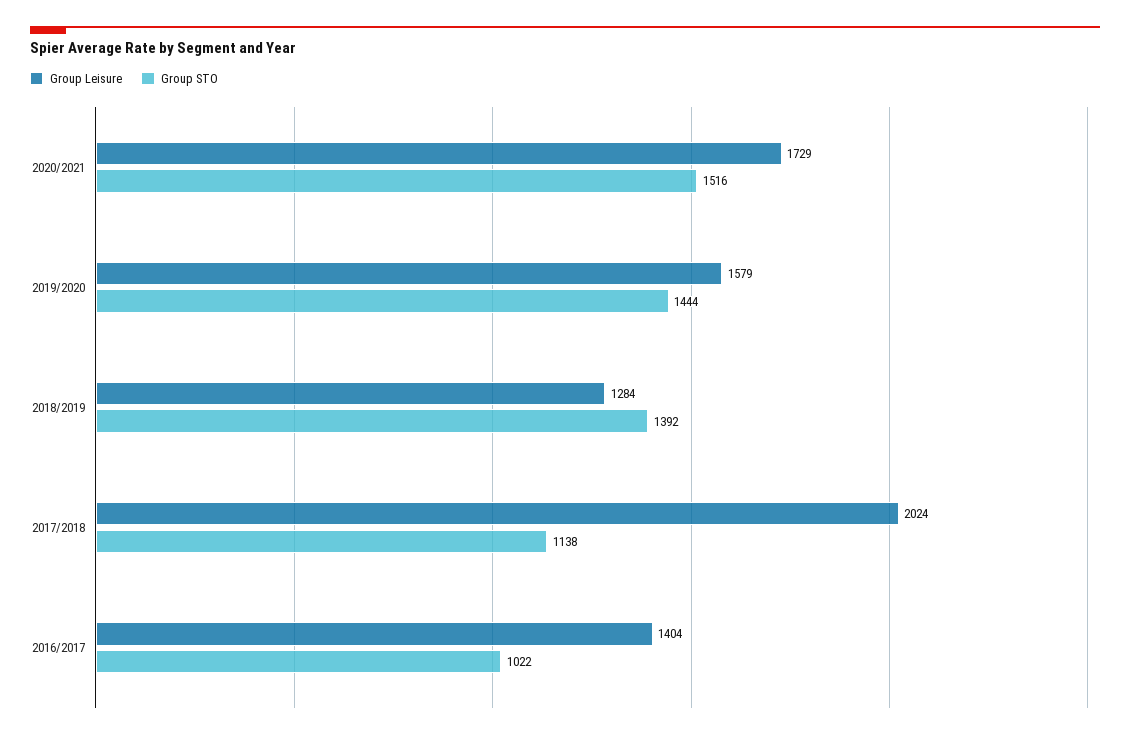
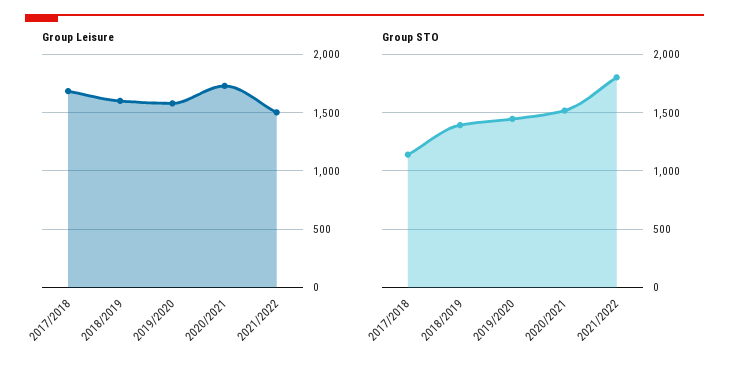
Group Leisure, 2018/2019: 1284 -> 1600
Group Leisure, 2017/2018: 2024 -> 1700
Group Leisure, 2016/2017: 1404 -> none
Group STO, 2016/2017: 1022 -> none
Group Leisure, 2021/2022: none -> 1500
Group STO, 2021/2022: none -> 1800

